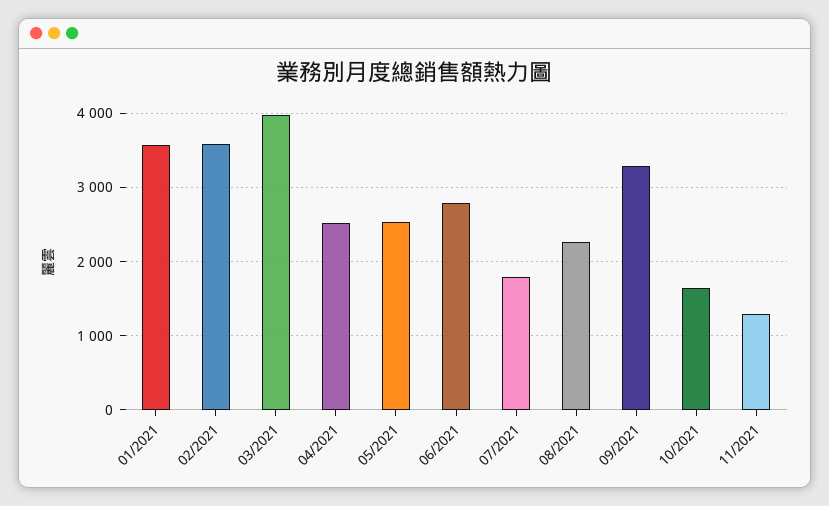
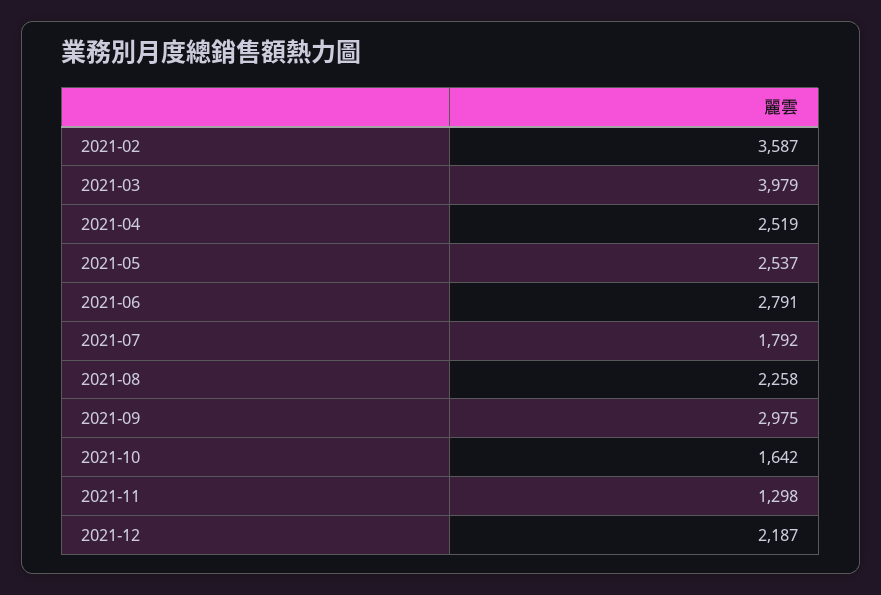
01/2021: 3600 -> none
09/2021: 3300 -> 2975
2021-12: none -> 2187

